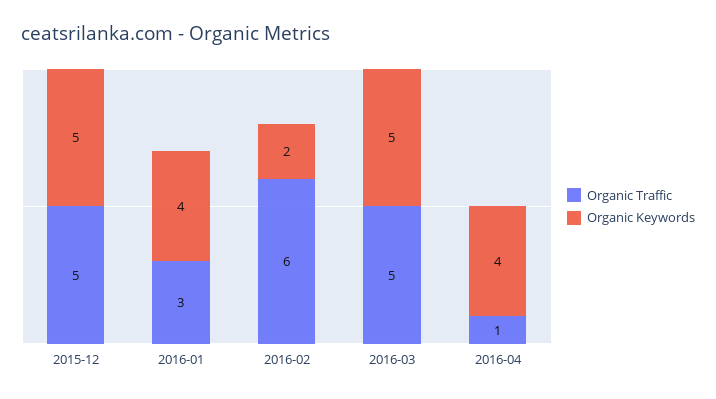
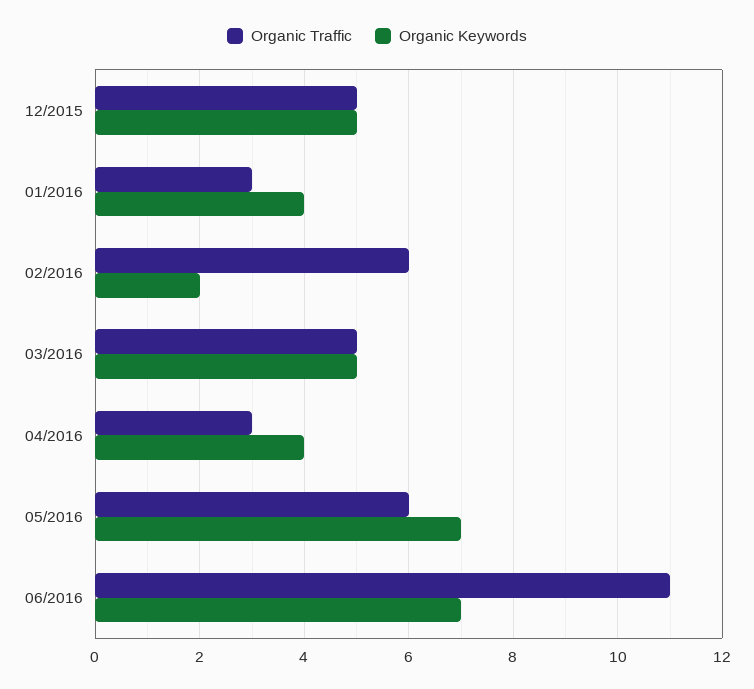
Organic Traffic, 2016-04: 1 -> 3
Organic Traffic, 05/2016: none -> 6
Organic Keywords, 05/2016: none -> 7
Organic Traffic, 06/2016: none -> 11
Organic Keywords, 06/2016: none -> 7

